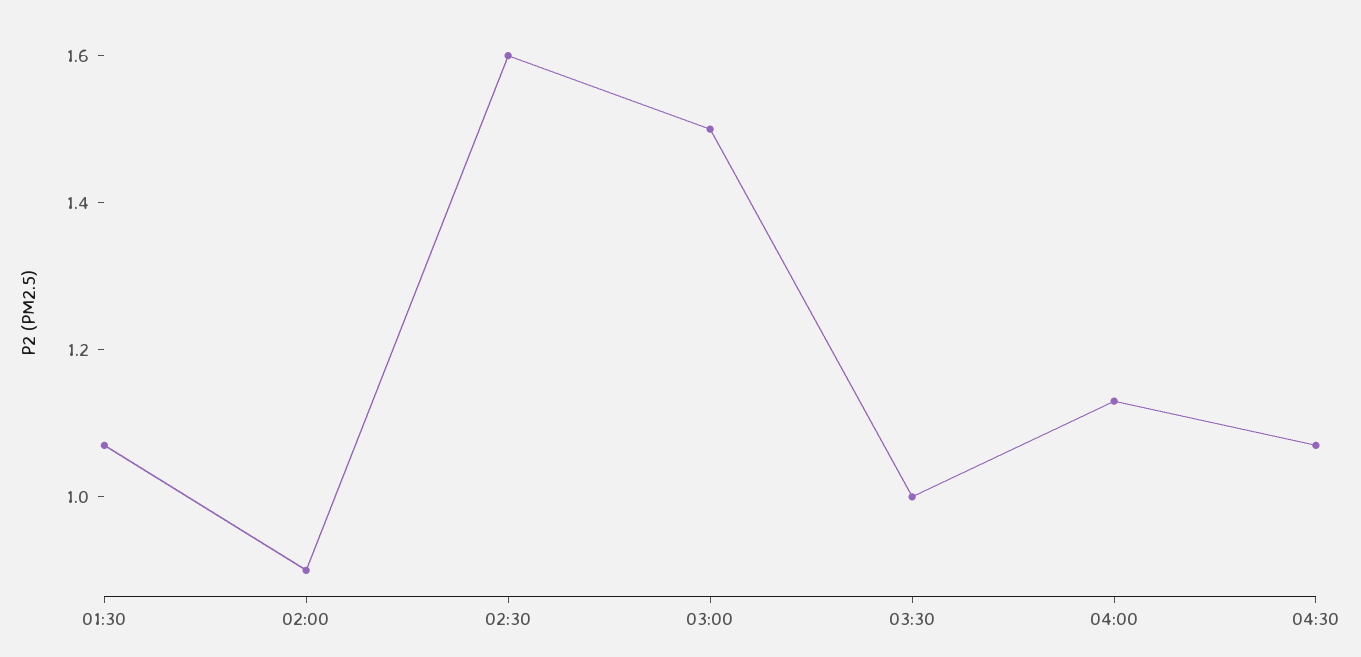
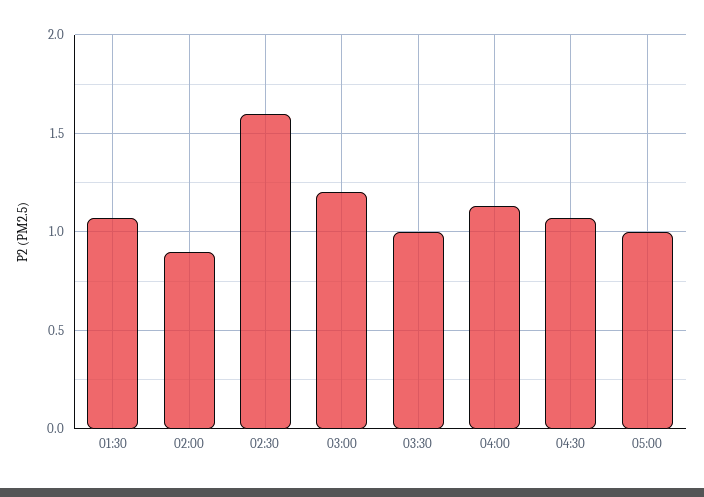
03:00: 1.5 -> 1.2
05:00: none -> 1

